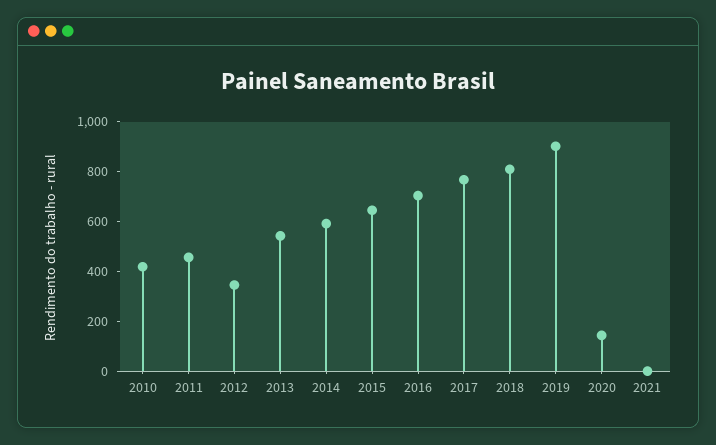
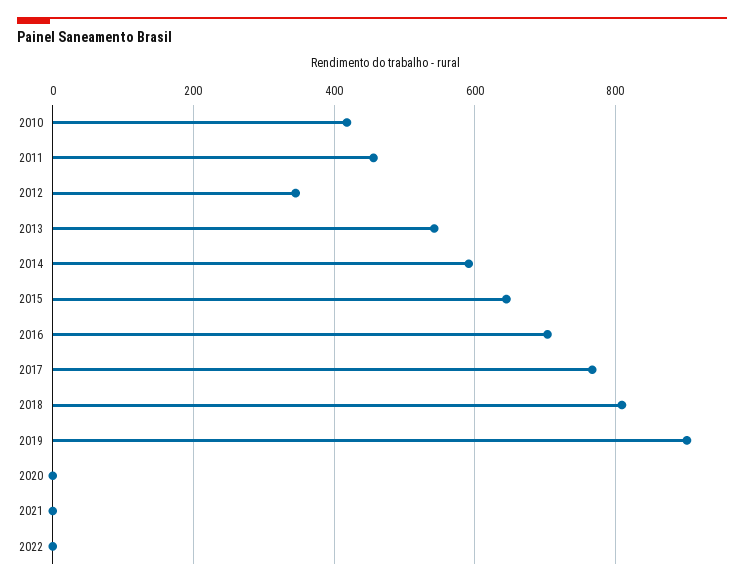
2020: 150 -> 0
2022: none -> 0

